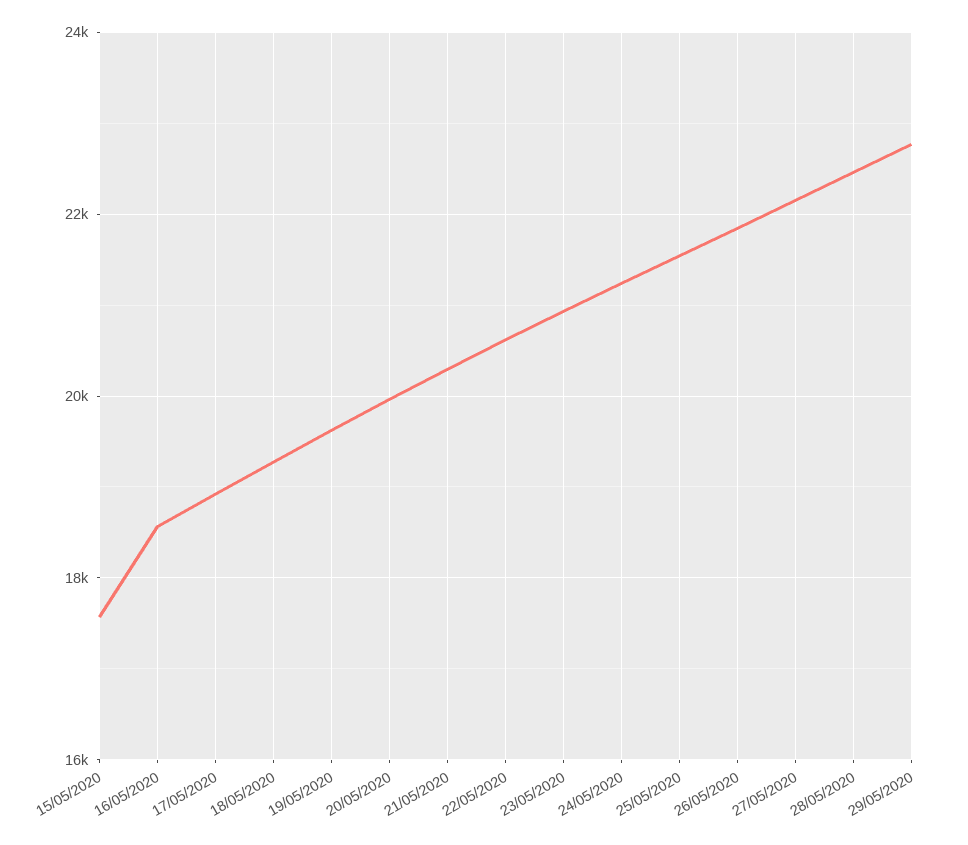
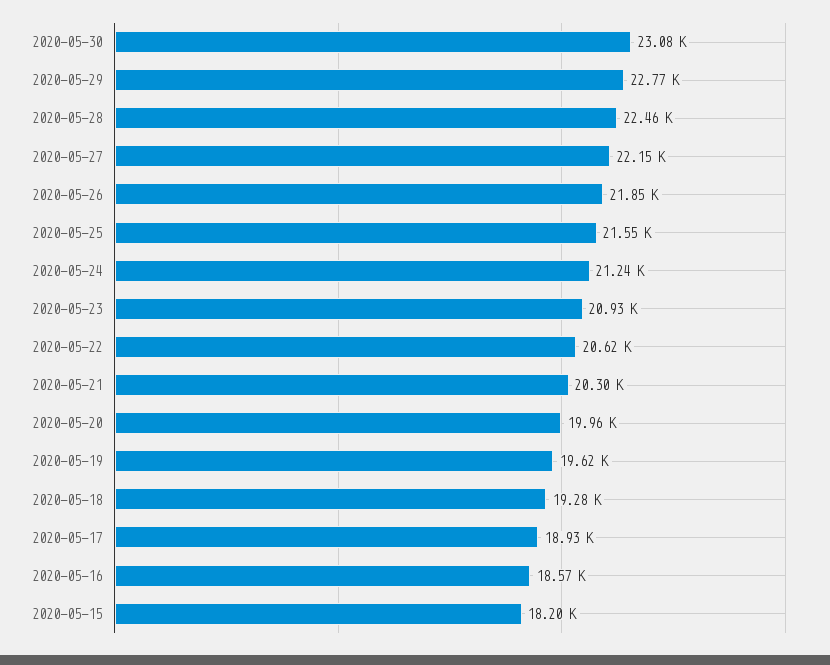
15/05/2020: 17600 -> 18200
2020-05-30: none -> 23080

